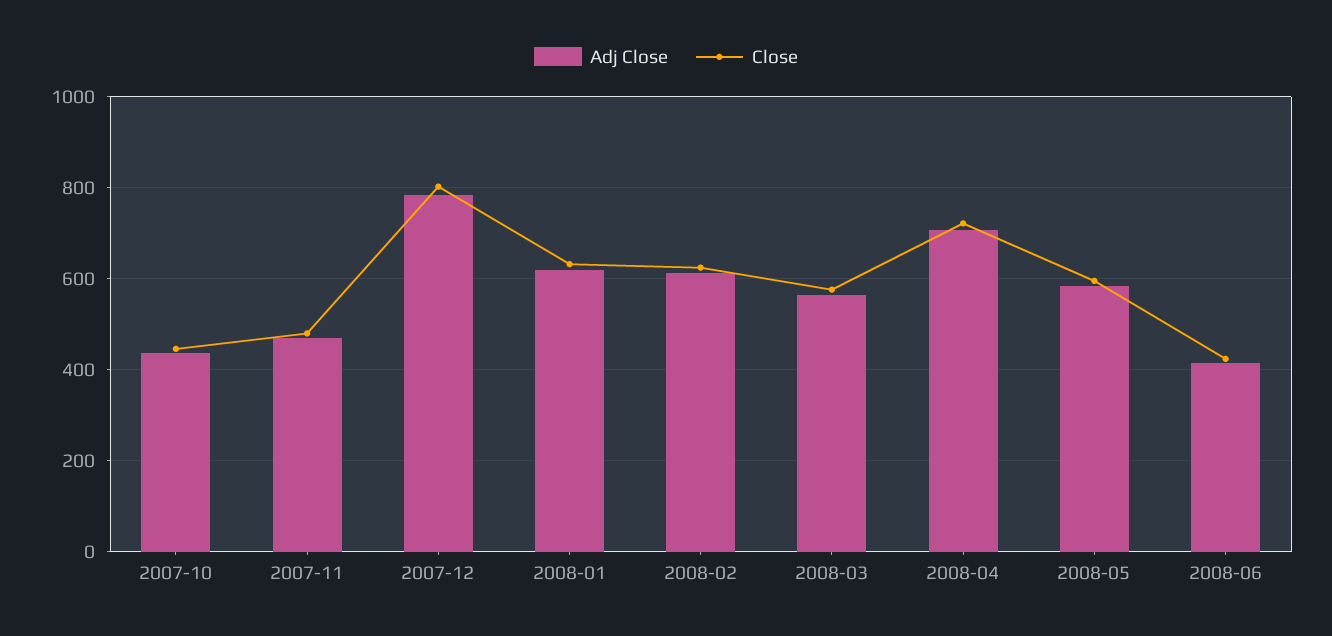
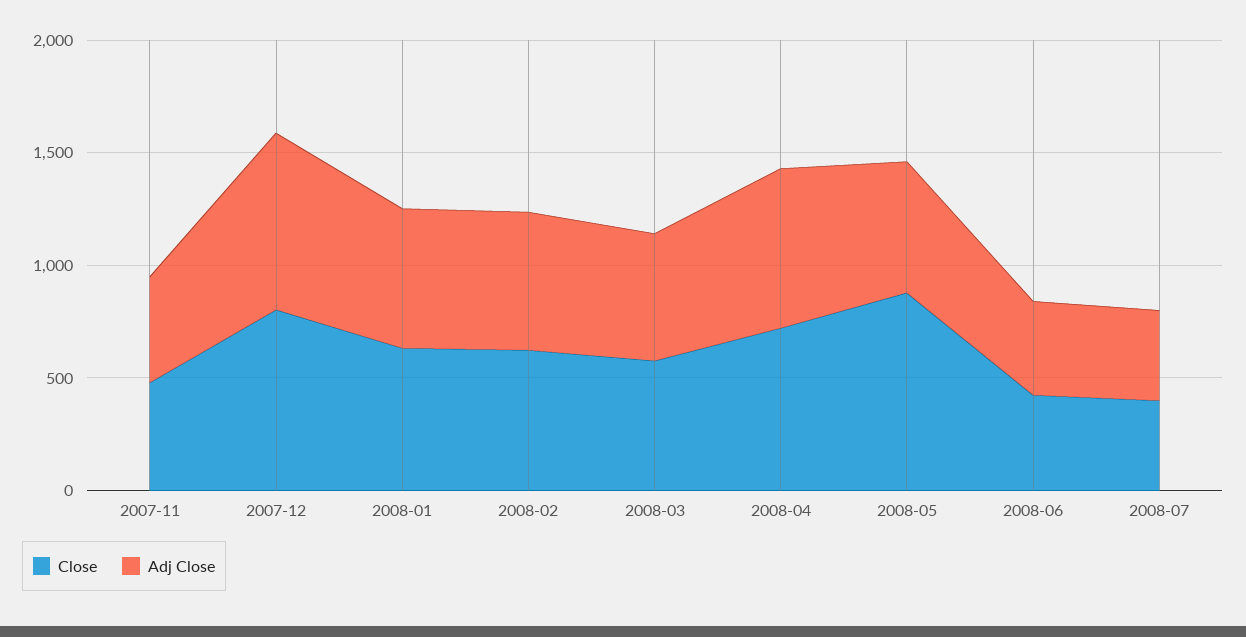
Adj Close, 2007-10: 440 -> none
Close, 2007-10: 440 -> none
Close, 2008-05: 600 -> 900
Close, 2008-07: none -> 400
Adj Close, 2008-07: none -> 400

